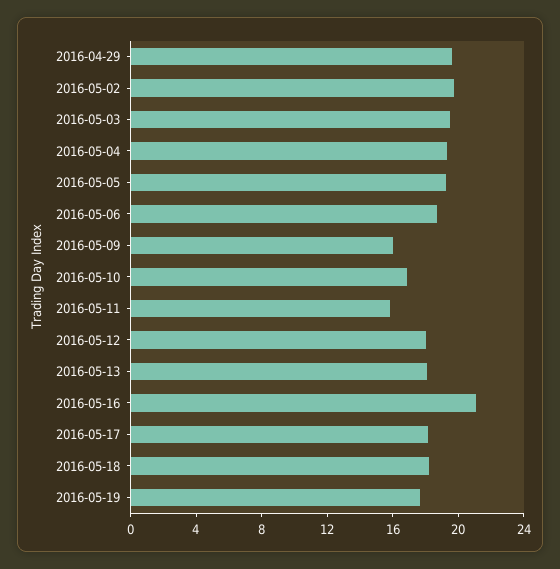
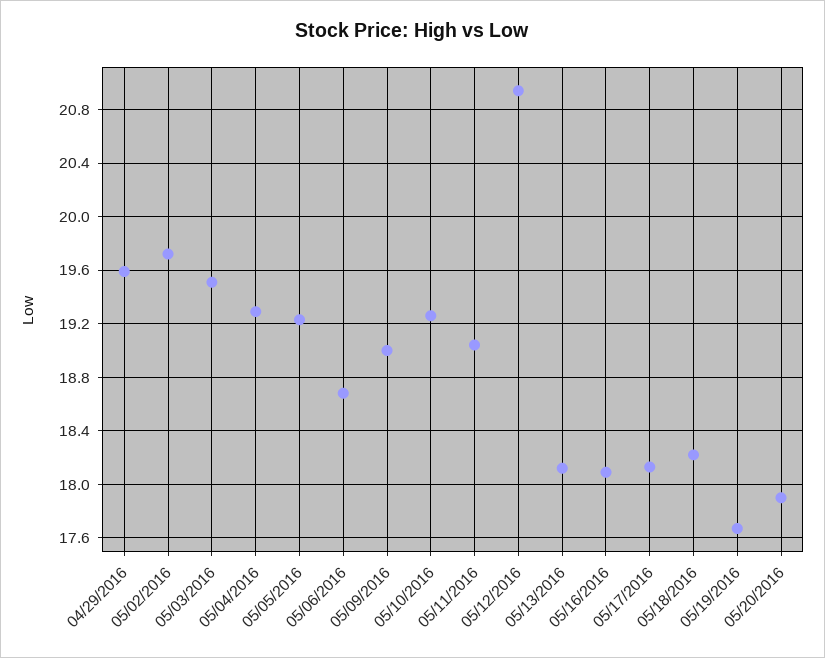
2016-05-09: 16 -> 19
2016-05-10: 17 -> 19.25
2016-05-11: 16 -> 19.05
2016-05-12: 18 -> 20.95
2016-05-16: 21 -> 18.1
05/20/2016: none -> 17.9

